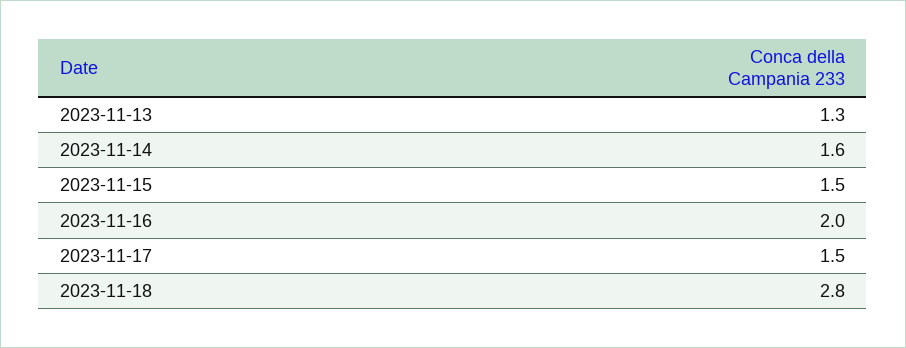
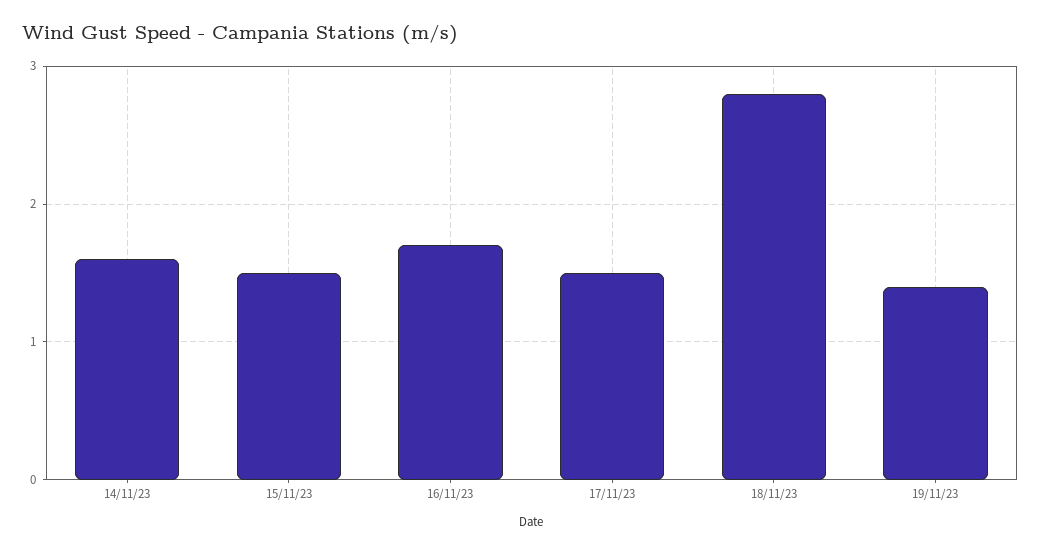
2023-11-13: 1.3 -> none
2023-11-16: 2 -> 1.7
19/11/23: none -> 1.4

